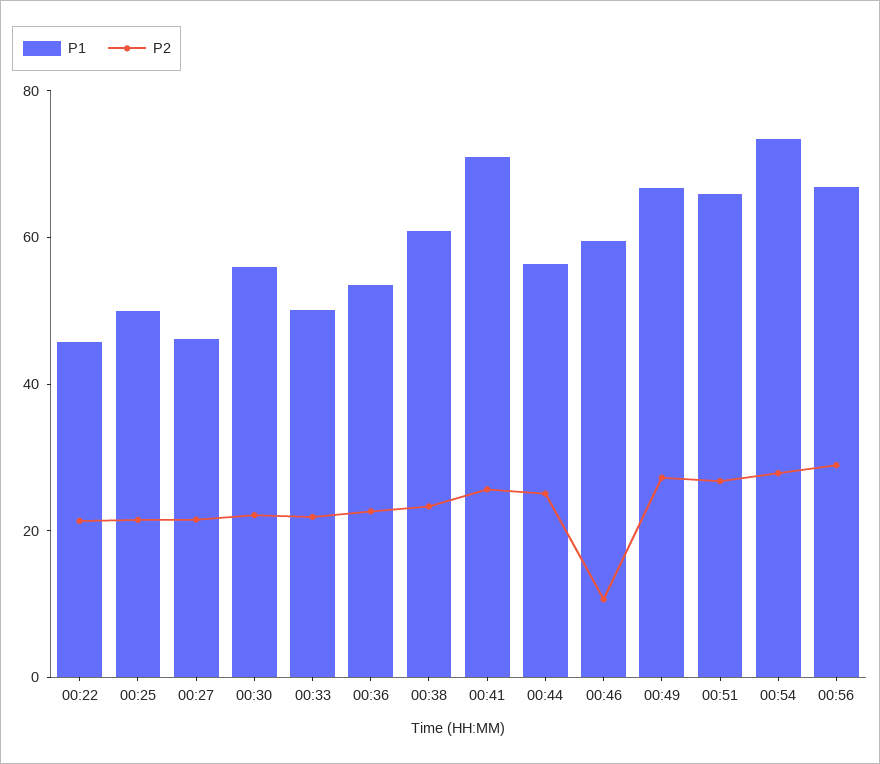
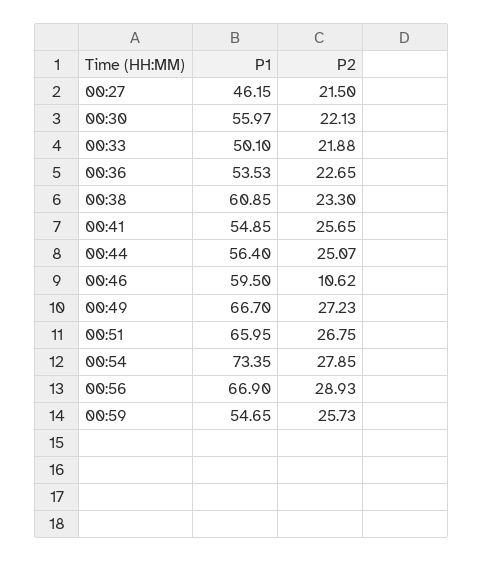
P1, 00:22: 45 -> none
P2, 00:22: 20 -> none
P1, 00:25: 50 -> none
P2, 00:25: 20 -> none
P1, 00:41: 70 -> 54.85
P1, 00:59: none -> 54.65
P2, 00:59: none -> 25.73

